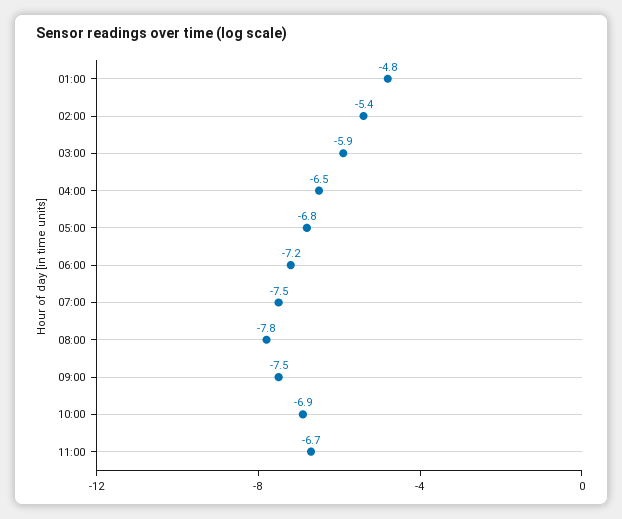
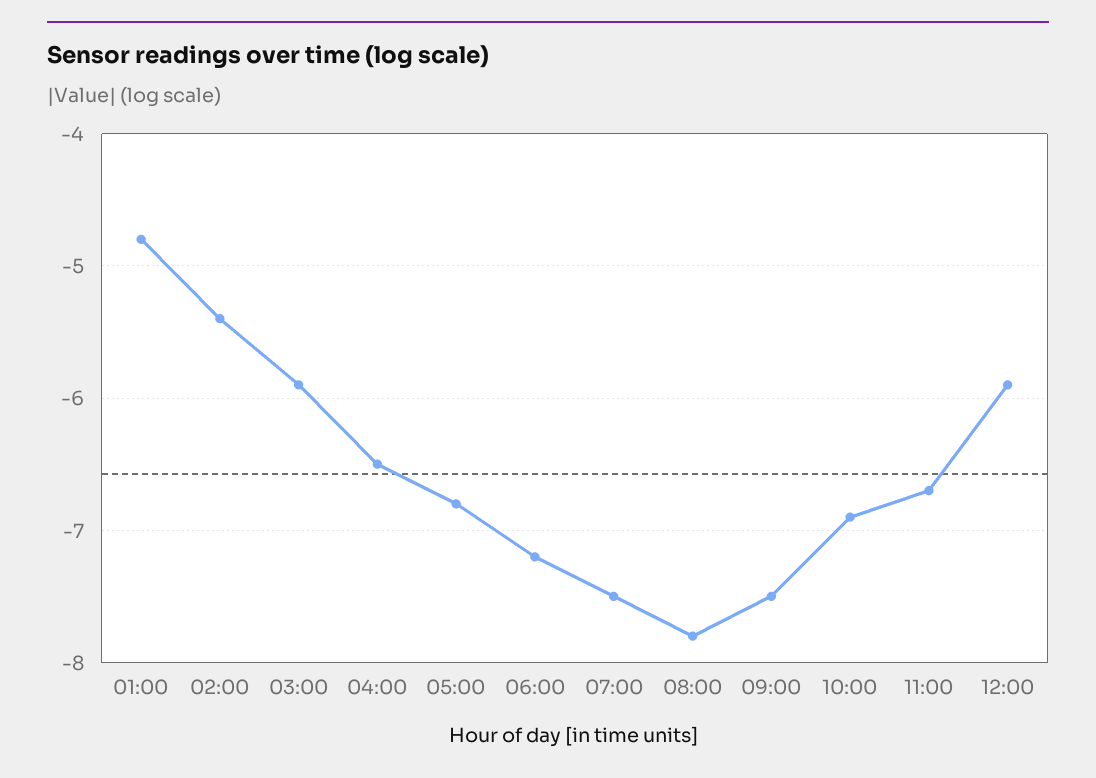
12:00: none -> -5.9

